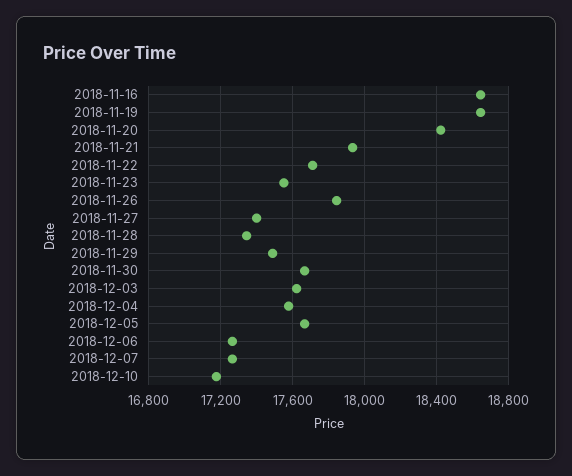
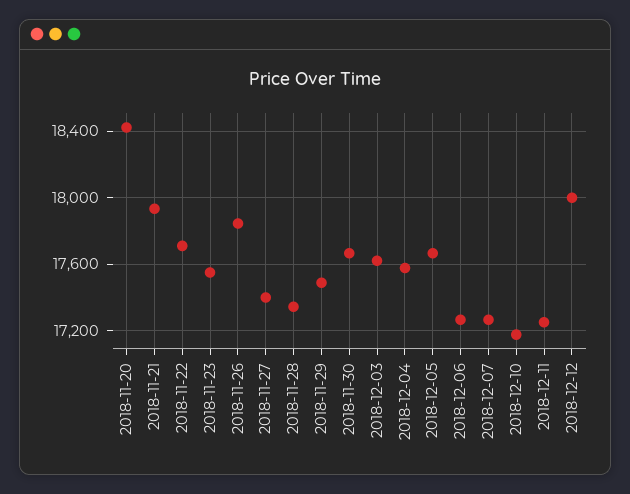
2018-11-16: 18650 -> none
2018-11-19: 18650 -> none
2018-12-11: none -> 17250
2018-12-12: none -> 18000

